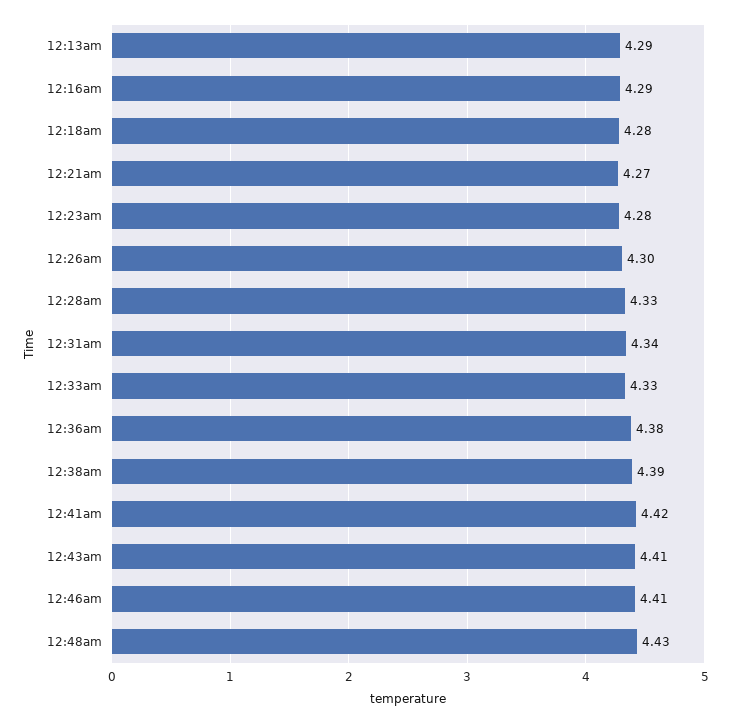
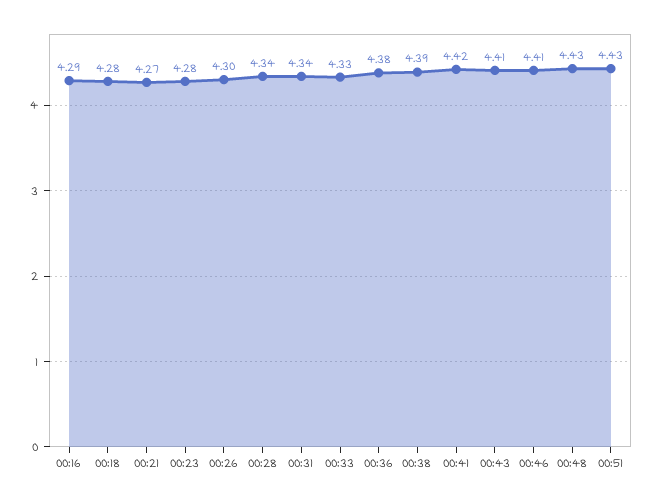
12:13am: 4.29 -> none
12:28am: 4.33 -> 4.34
00:51: none -> 4.43

